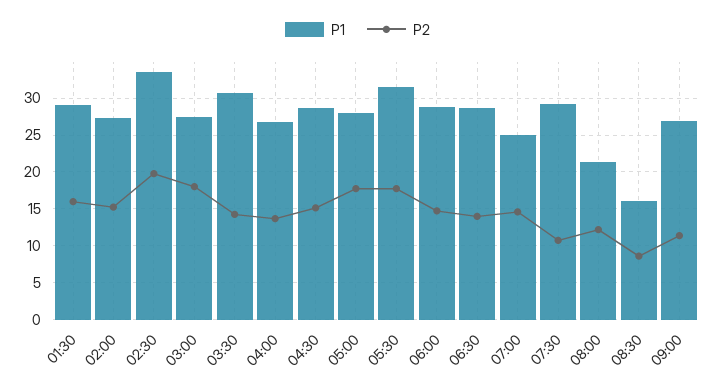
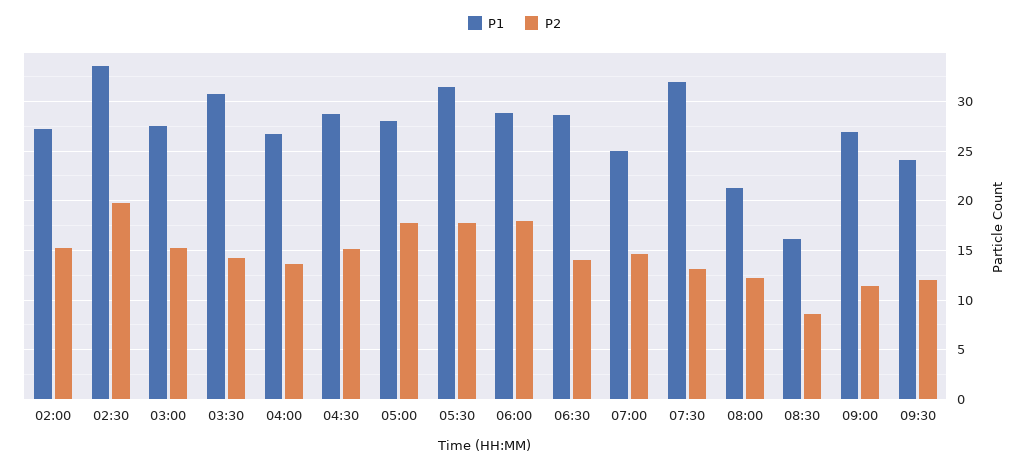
P1, 01:30: 29 -> none
P2, 01:30: 16 -> none
P2, 03:00: 18 -> 15
P2, 06:00: 15 -> 18
P1, 07:30: 29 -> 32
P2, 07:30: 11 -> 13
P1, 09:30: none -> 24
P2, 09:30: none -> 12

